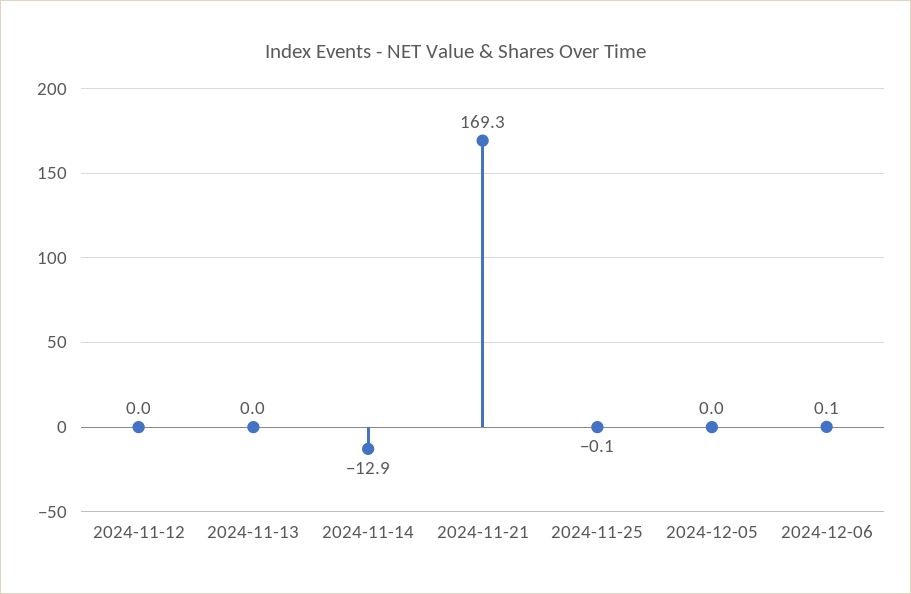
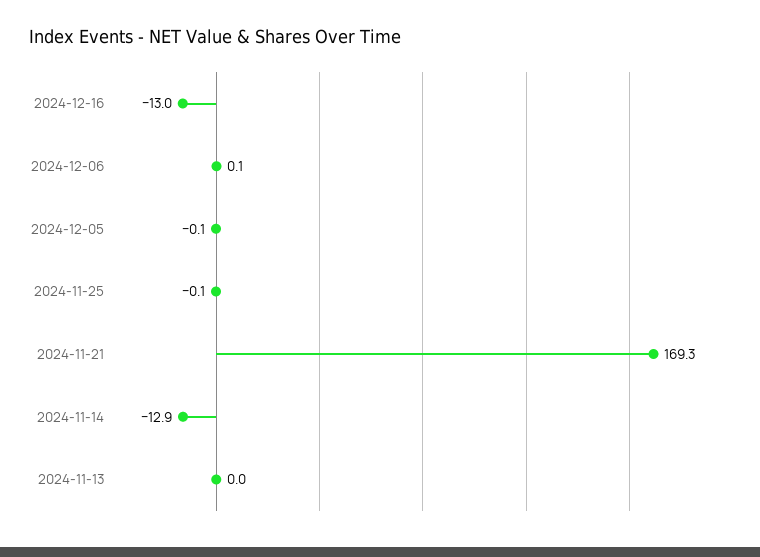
2024-11-12: 0 -> none
2024-12-05: 0 -> -0.1
2024-12-16: none -> -13

